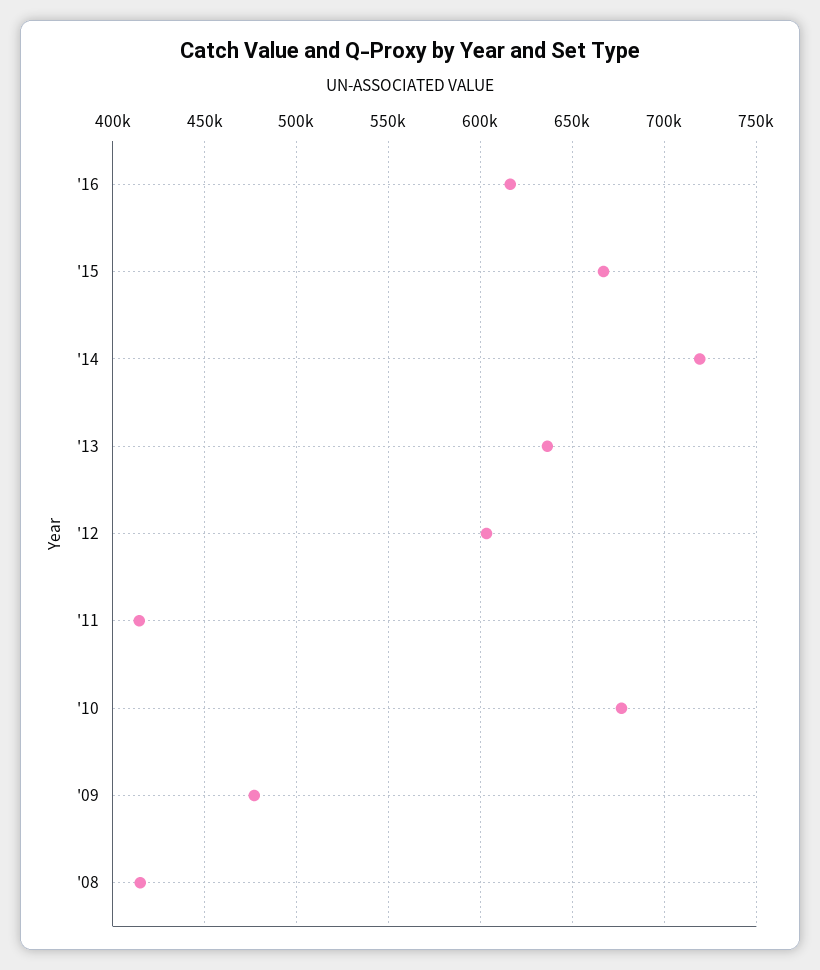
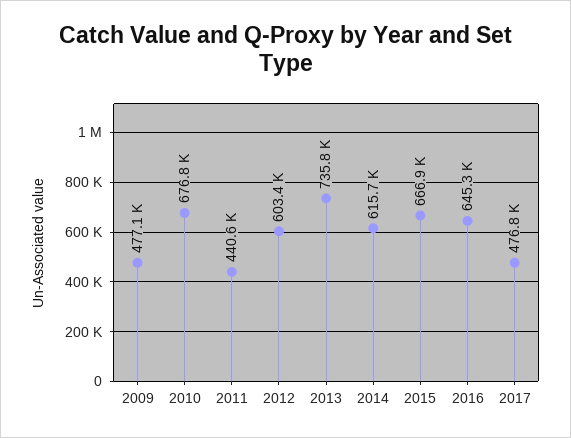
'16: 615000 -> 645300
'14: 720000 -> 615700
'13: 635000 -> 735800
'11: 415000 -> 440600
'08: 415000 -> none
2017: none -> 476800

